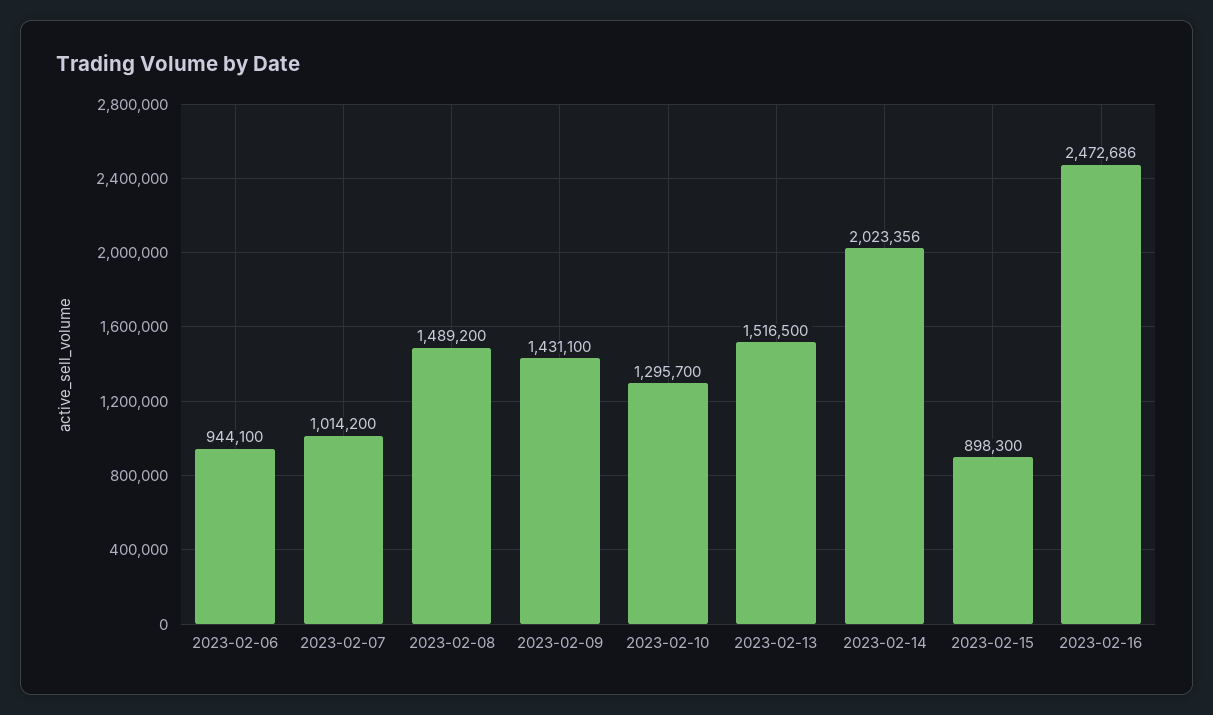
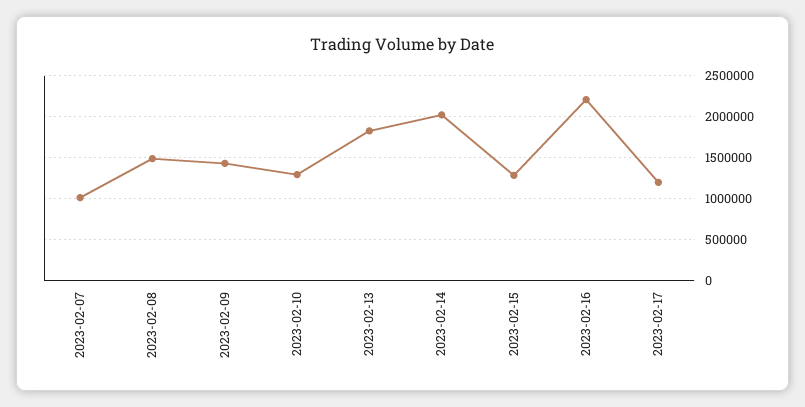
2023-02-06: 944100 -> none
2023-02-13: 1516500 -> 1800000
2023-02-15: 898300 -> 1300000
2023-02-16: 2472686 -> 2200000
2023-02-17: none -> 1200000

